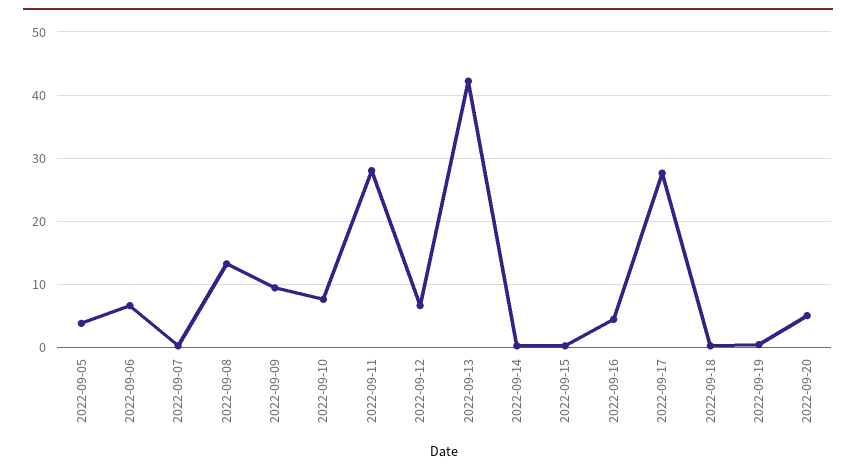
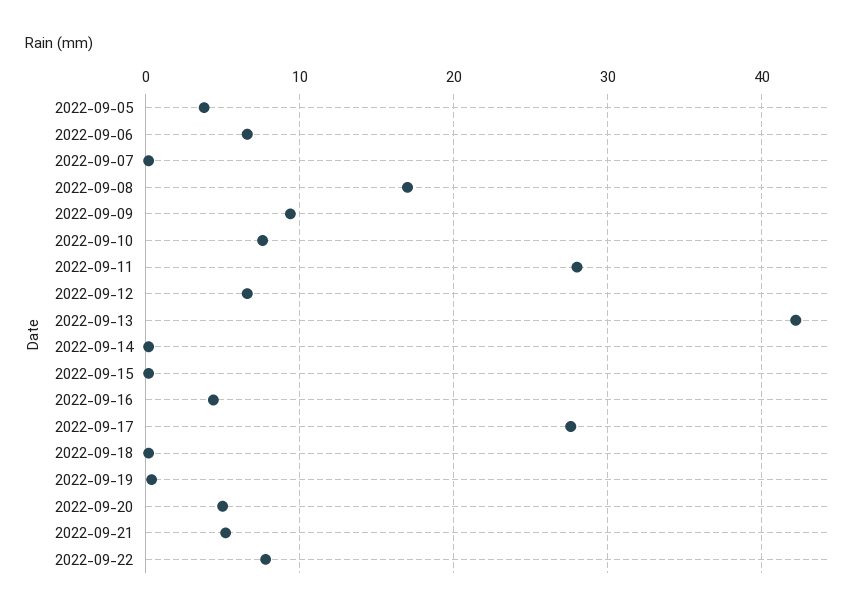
2022-09-08: 13 -> 17
2022-09-21: none -> 5
2022-09-22: none -> 8

